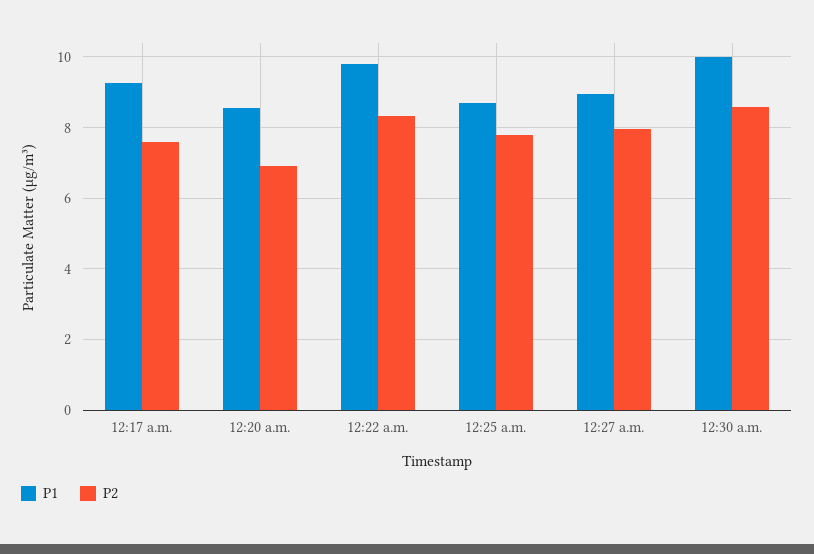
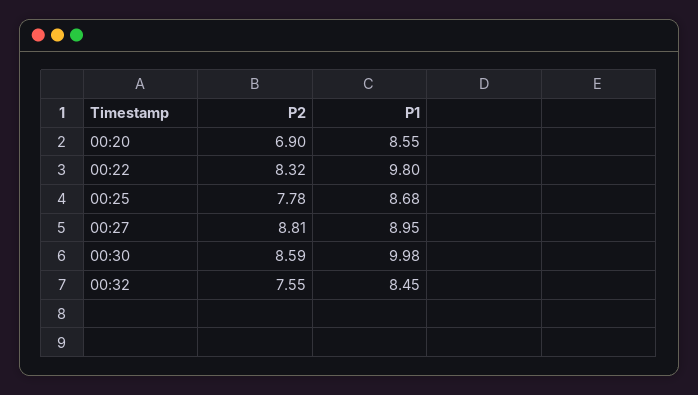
P1, 12:17 a.m.: 9.2 -> none
P2, 12:17 a.m.: 7.6 -> none
P2, 12:27 a.m.: 8 -> 8.81
P2, 00:32: none -> 7.55
P1, 00:32: none -> 8.45

